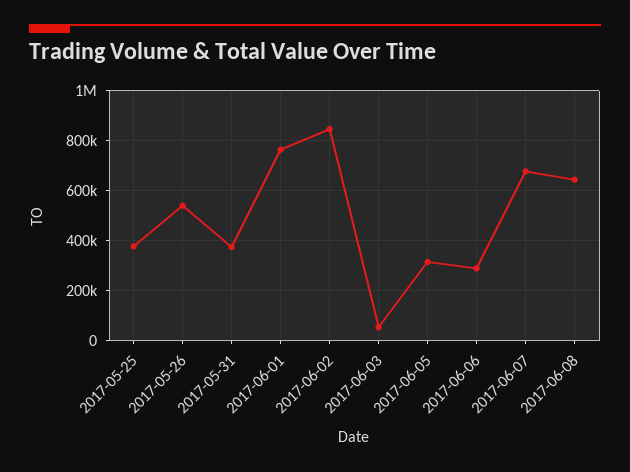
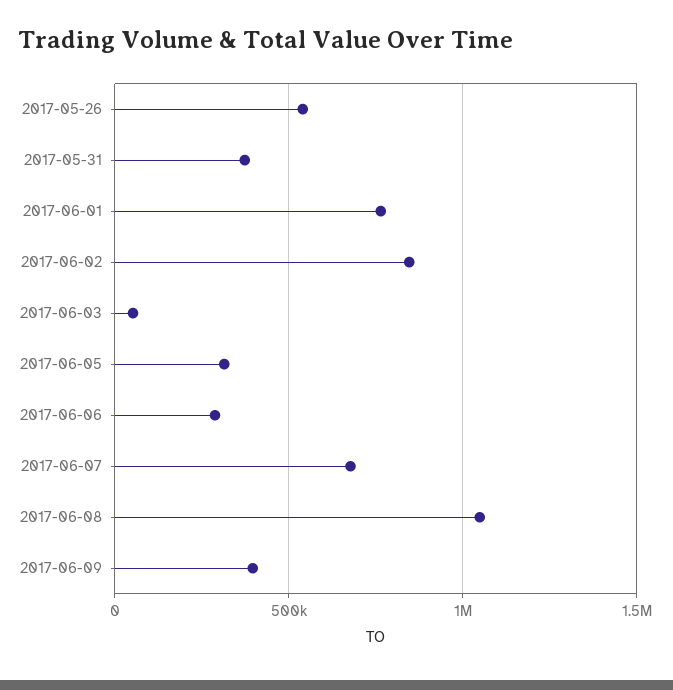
2017-05-25: 375000 -> none
2017-06-08: 650000 -> 1050000
2017-06-09: none -> 400000

